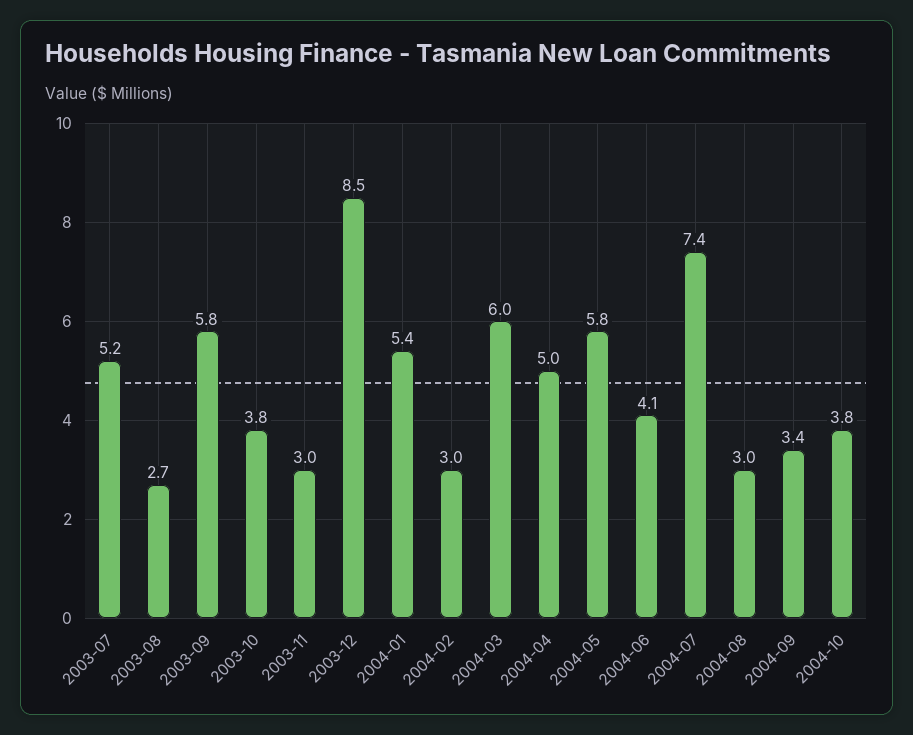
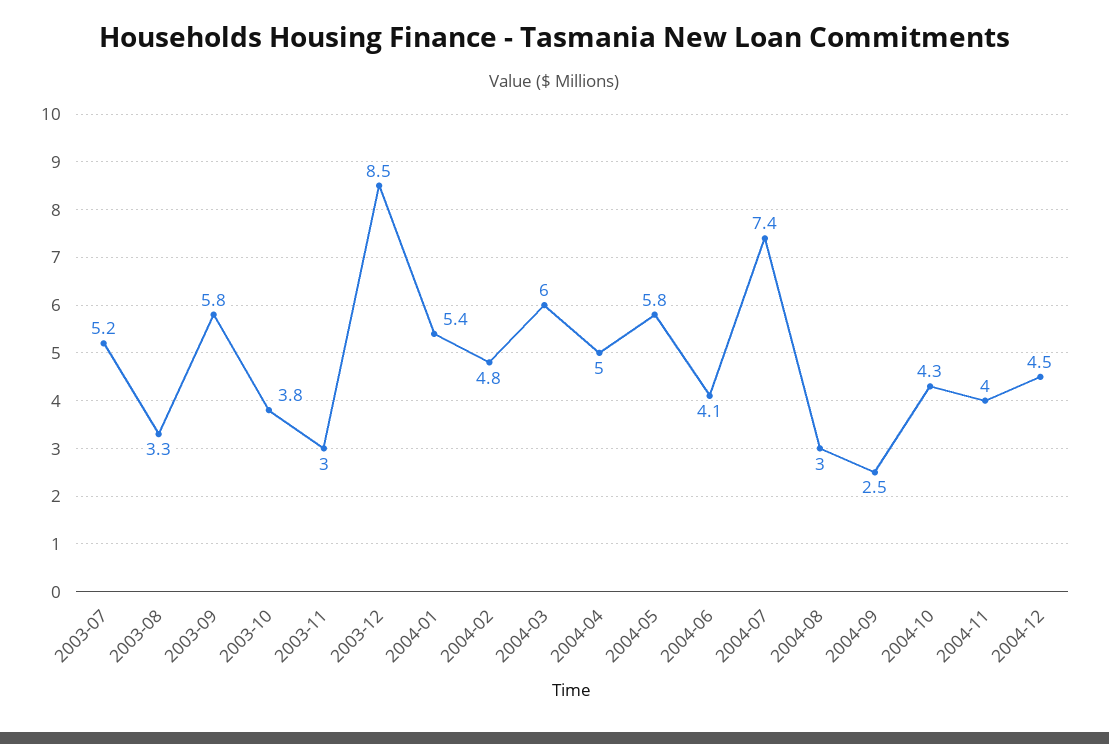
2003-08: 2.7 -> 3.3
2004-02: 3 -> 4.8
2004-09: 3.4 -> 2.5
2004-10: 3.8 -> 4.3
2004-11: none -> 4
2004-12: none -> 4.5

